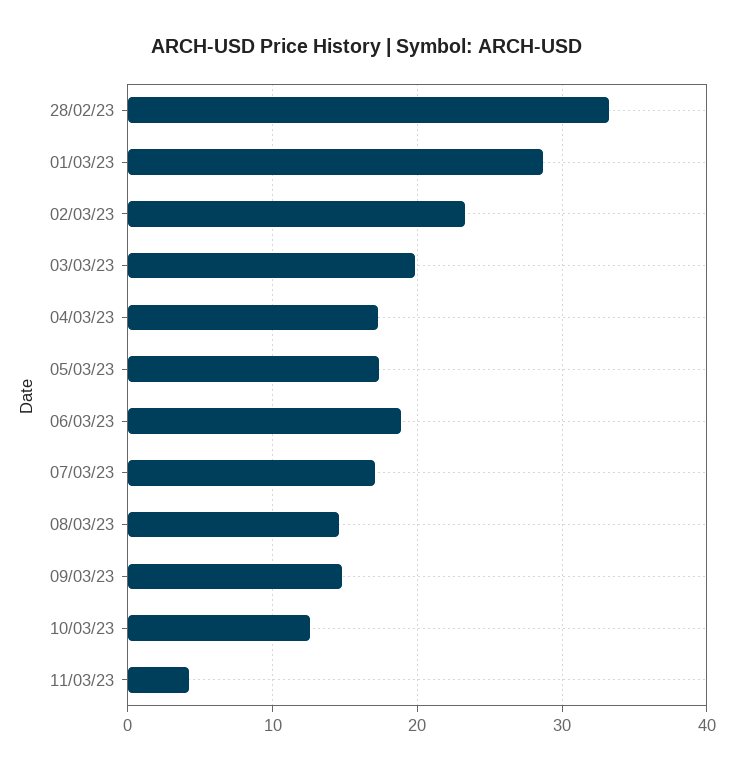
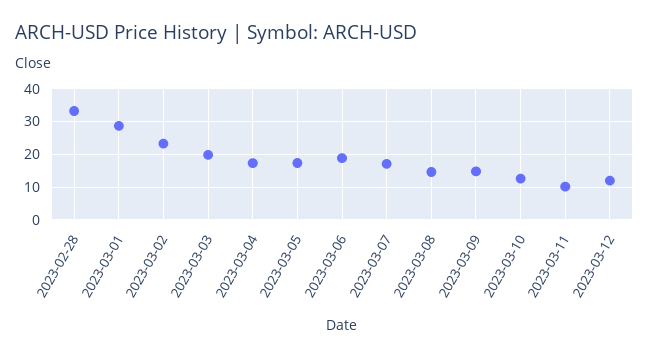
11/03/23: 4 -> 10
2023-03-12: none -> 12

